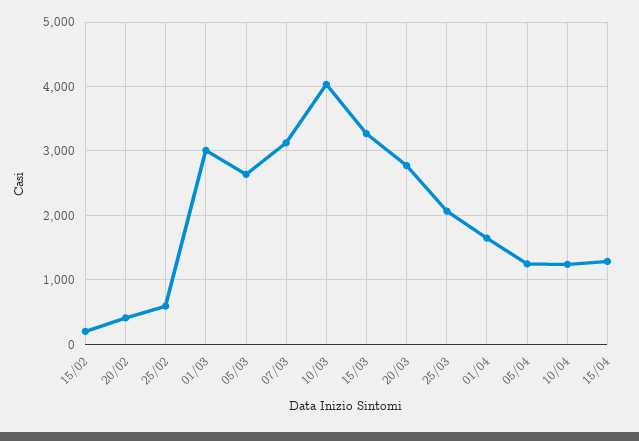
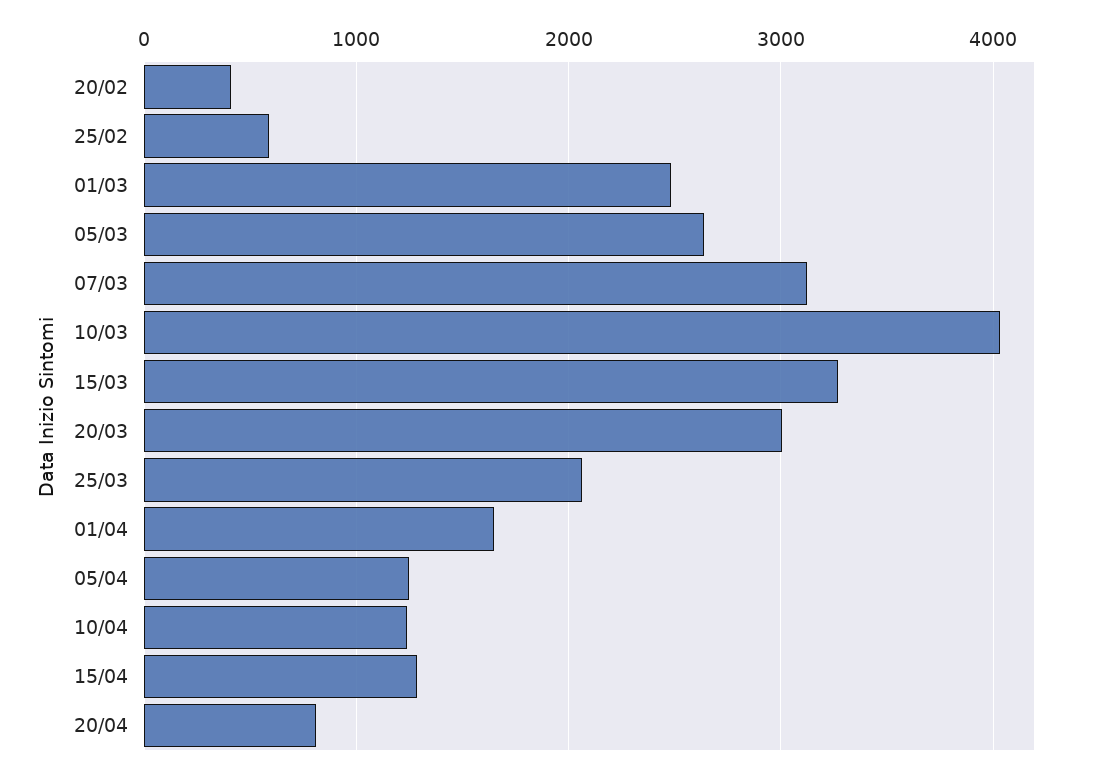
15/02: 200 -> none
01/03: 3000 -> 2500
20/03: 2800 -> 3000
20/04: none -> 800

